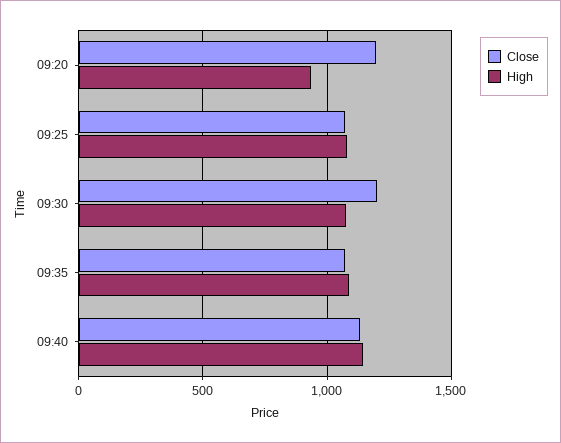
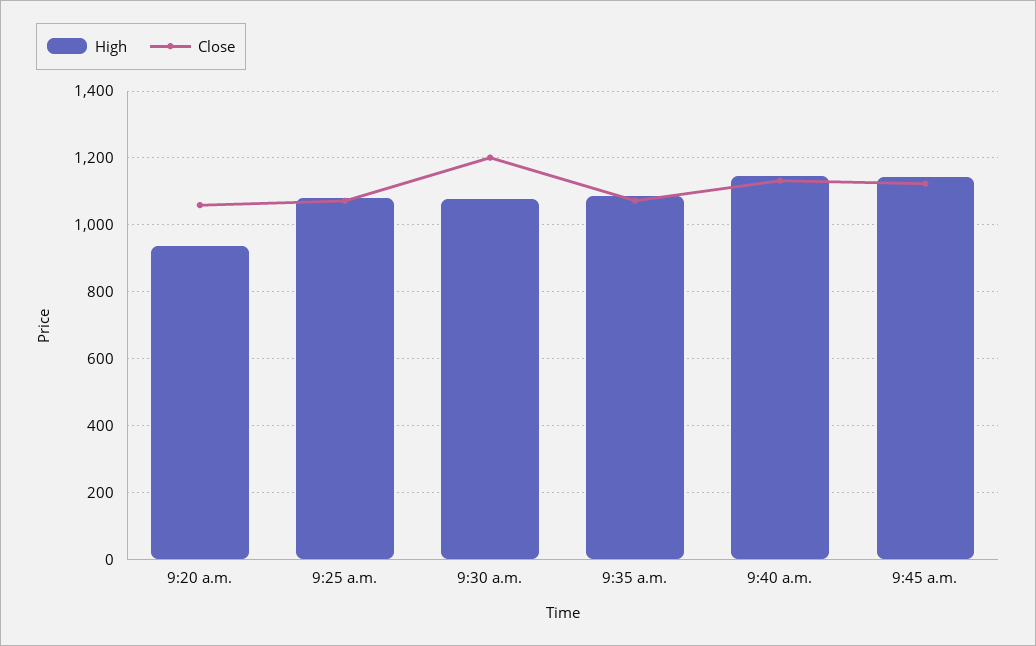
Close, 09:20: 1200 -> 1060
High, 9:45 a.m.: none -> 1140
Close, 9:45 a.m.: none -> 1120

